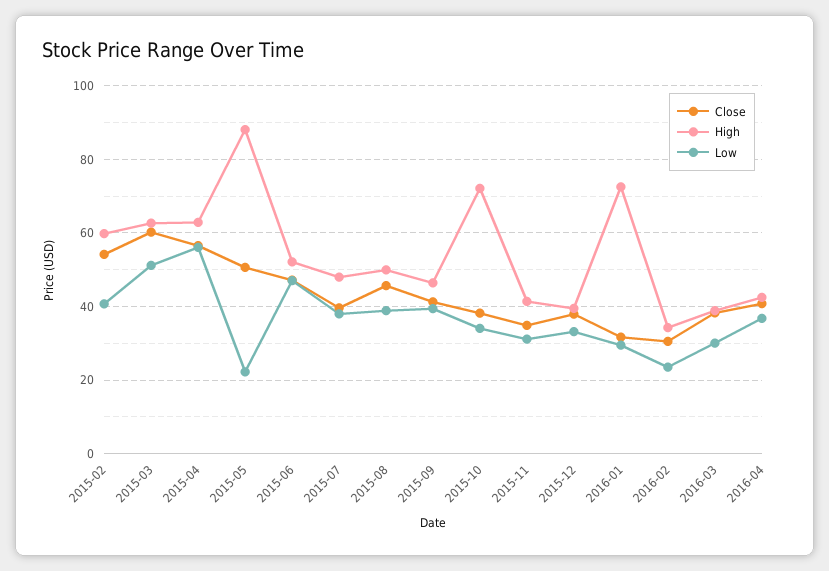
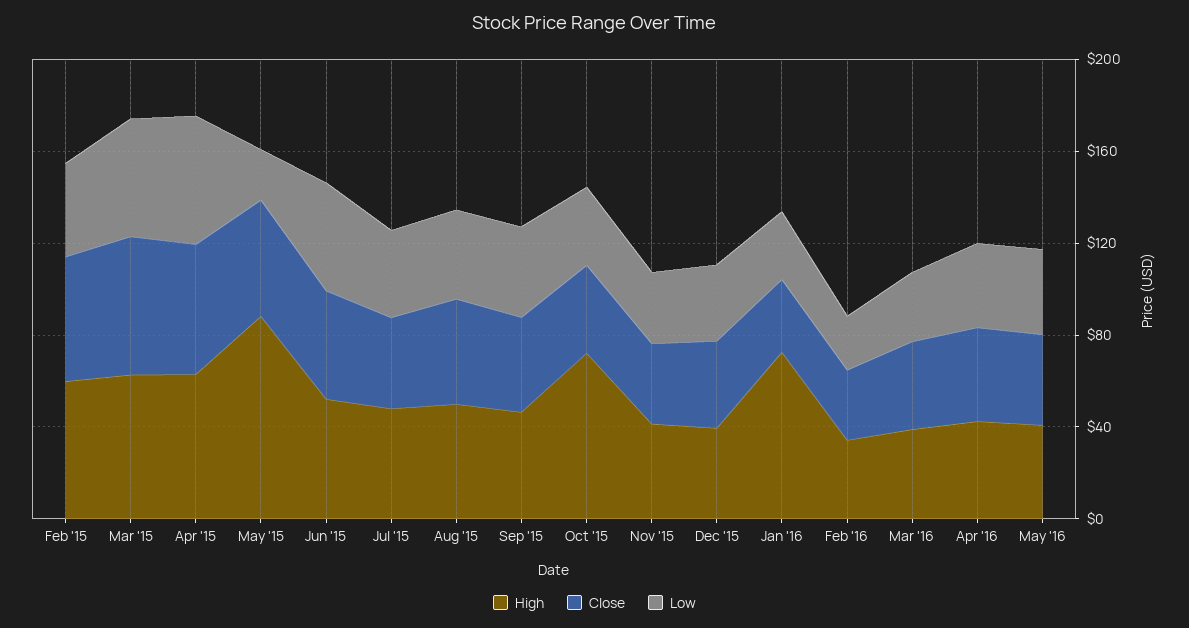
High, May '16: none -> 40
Close, May '16: none -> 40
Low, May '16: none -> 40

